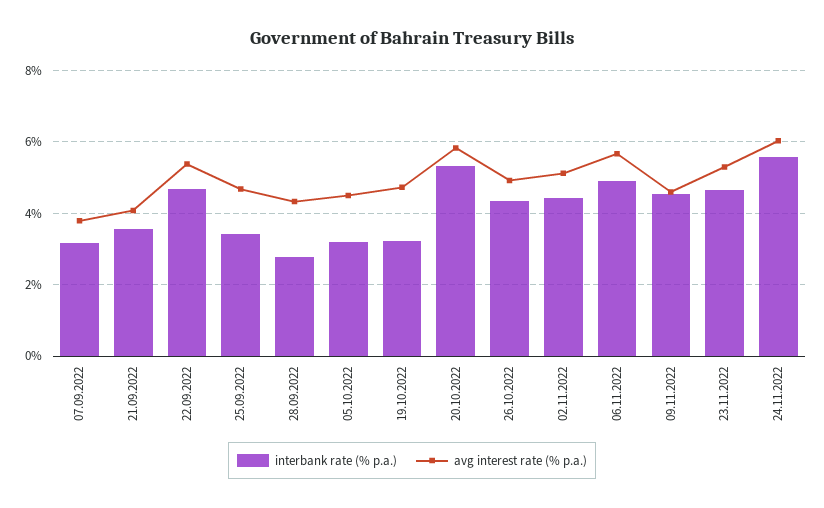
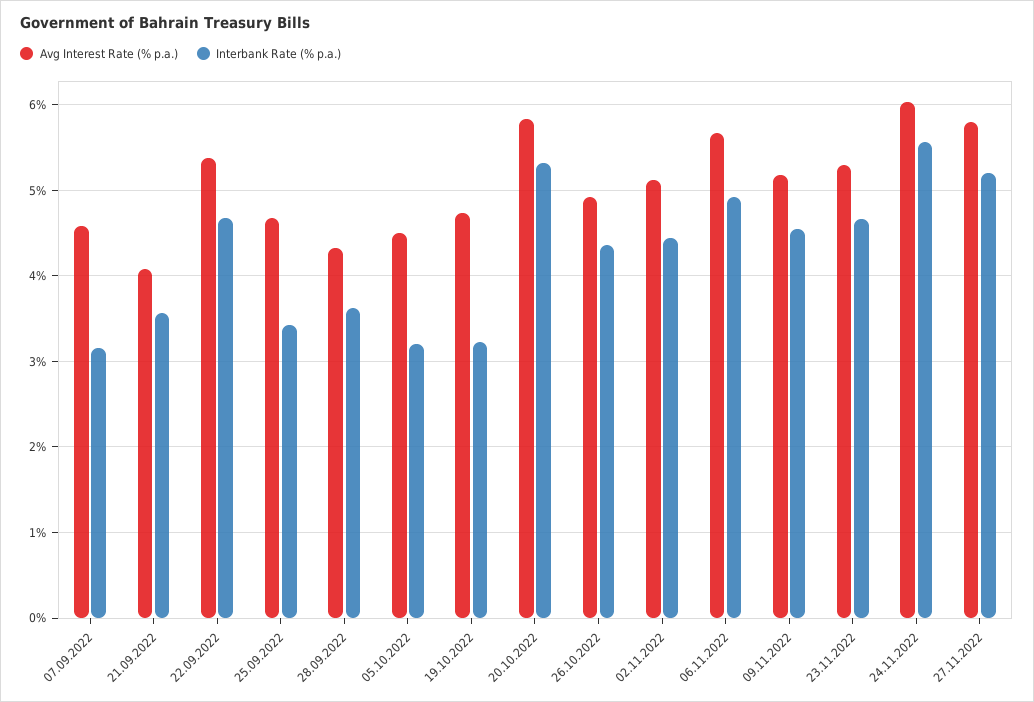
avg interest rate (% p.a.), 07.09.2022: 3.8 -> 4.6
interbank rate (% p.a.), 28.09.2022: 2.8 -> 3.6
avg interest rate (% p.a.), 09.11.2022: 4.6 -> 5.2
avg interest rate (% p.a.), 27.11.2022: none -> 5.8
interbank rate (% p.a.), 27.11.2022: none -> 5.2

